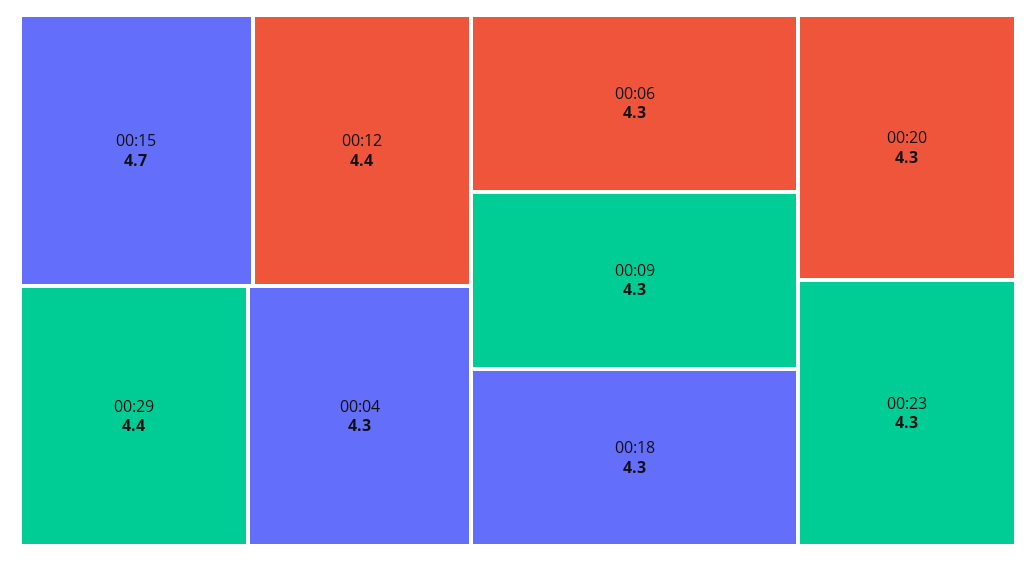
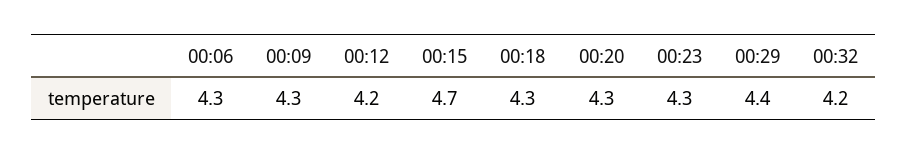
00:12: 4.4 -> 4.2
00:04: 4.3 -> none
00:32: none -> 4.2

